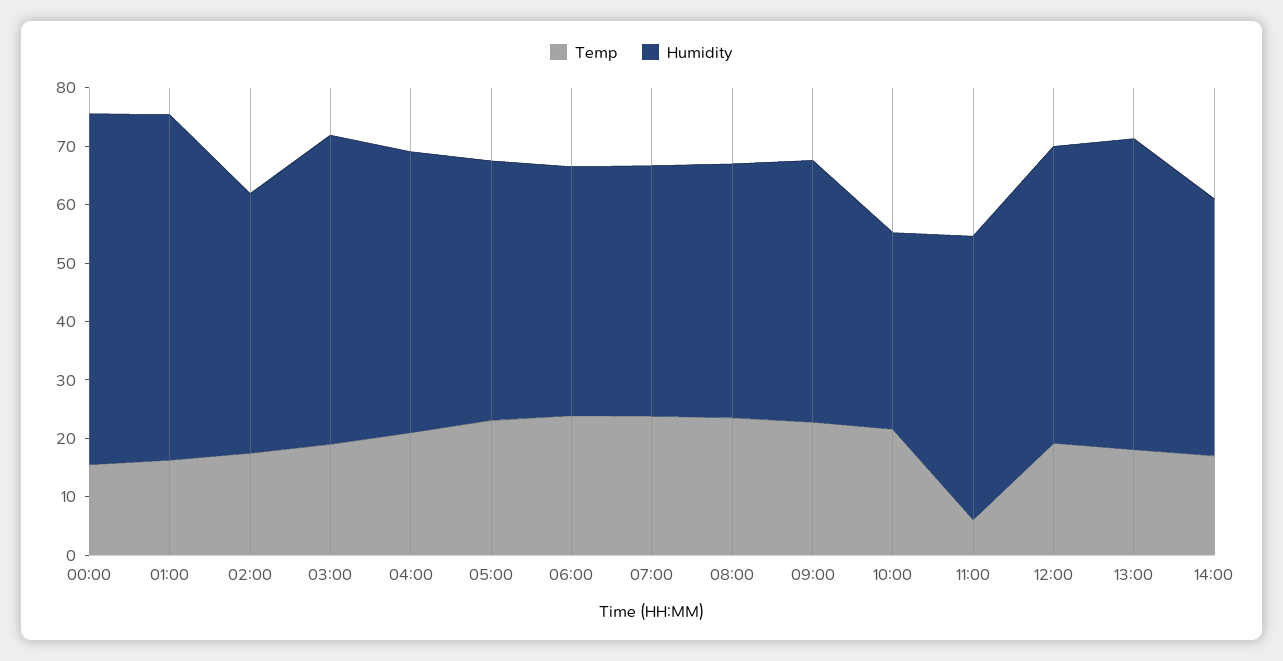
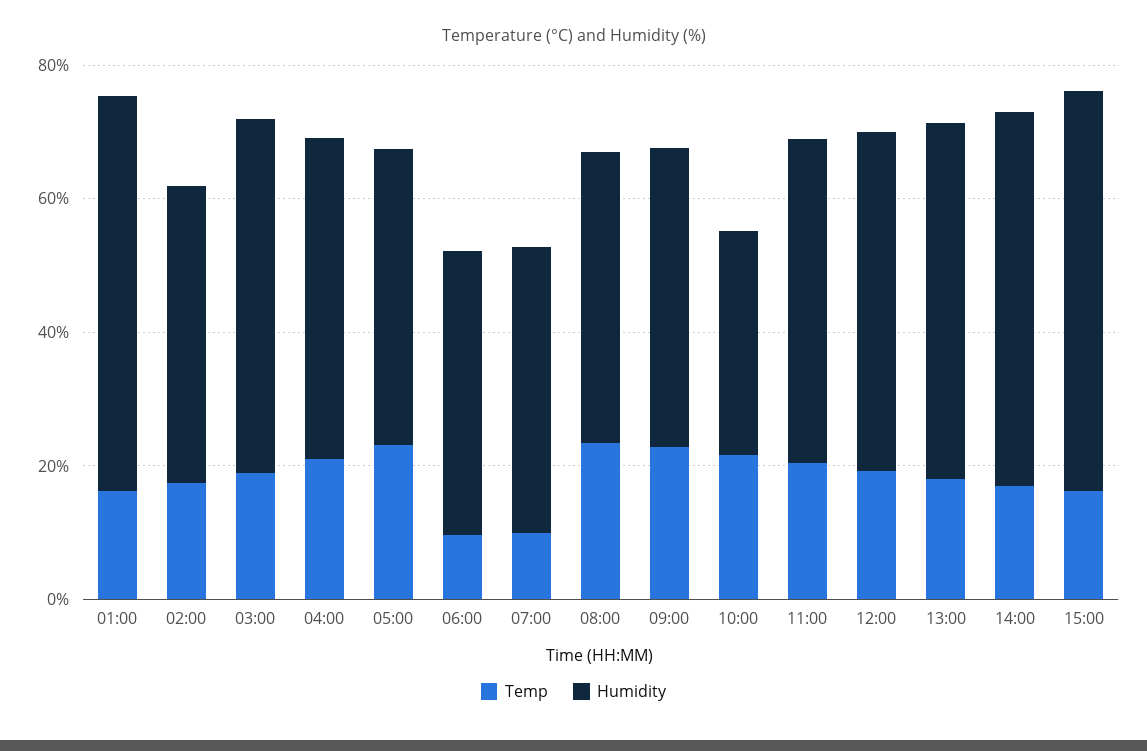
Temp, 00:00: 16 -> none
Humidity, 00:00: 60 -> none
Temp, 06:00: 24 -> 10
Temp, 07:00: 24 -> 10
Temp, 11:00: 6 -> 20
Humidity, 14:00: 44 -> 55
Temp, 15:00: none -> 15
Humidity, 15:00: none -> 60

